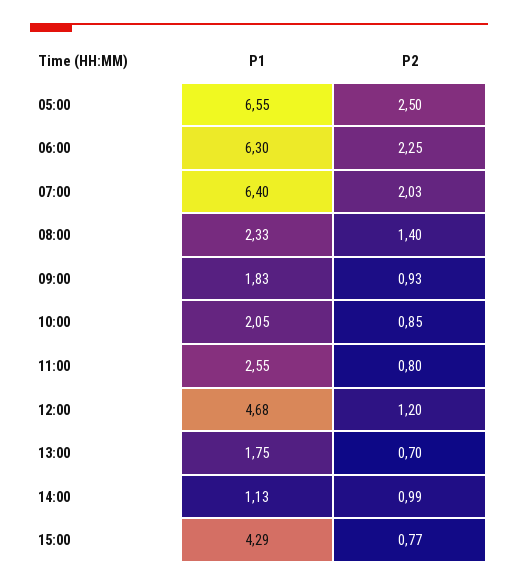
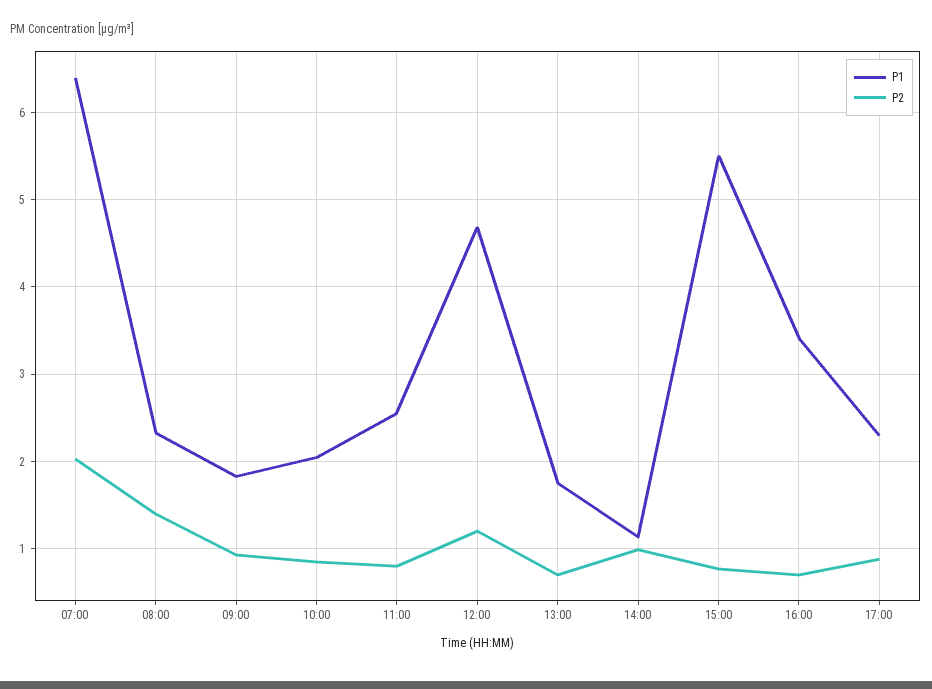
P1, 05:00: 6.55 -> none
P2, 05:00: 2.5 -> none
P1, 06:00: 6.3 -> none
P2, 06:00: 2.25 -> none
P1, 15:00: 4.29 -> 5.5
P1, 16:00: none -> 3.4
P2, 16:00: none -> 0.7
P1, 17:00: none -> 2.3
P2, 17:00: none -> 0.9

